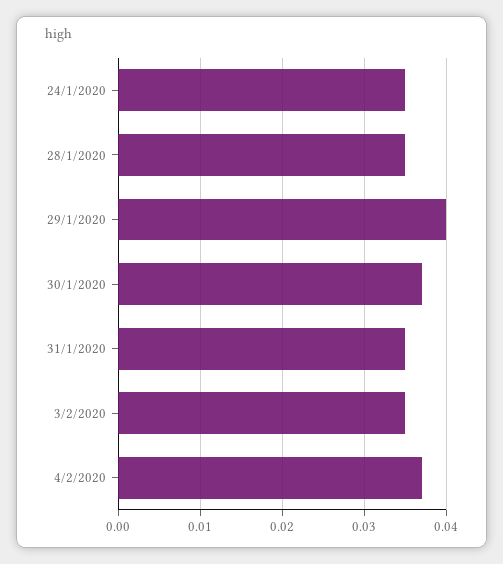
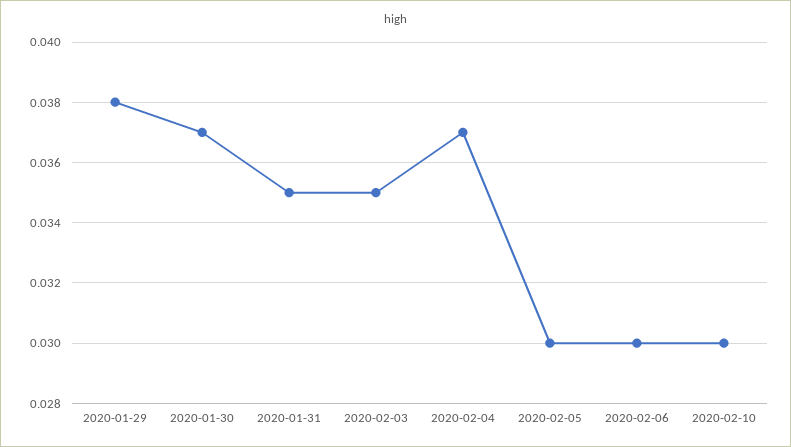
24/1/2020: 0.035 -> none
28/1/2020: 0.035 -> none
29/1/2020: 0.04 -> 0.038
2020-02-05: none -> 0.03
2020-02-06: none -> 0.03
2020-02-10: none -> 0.03

